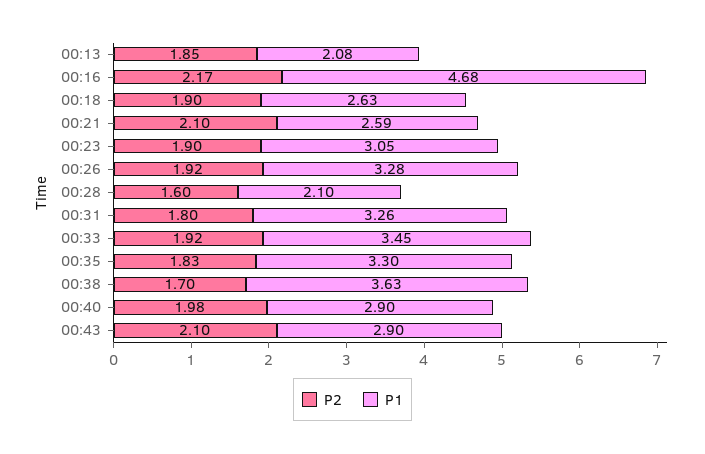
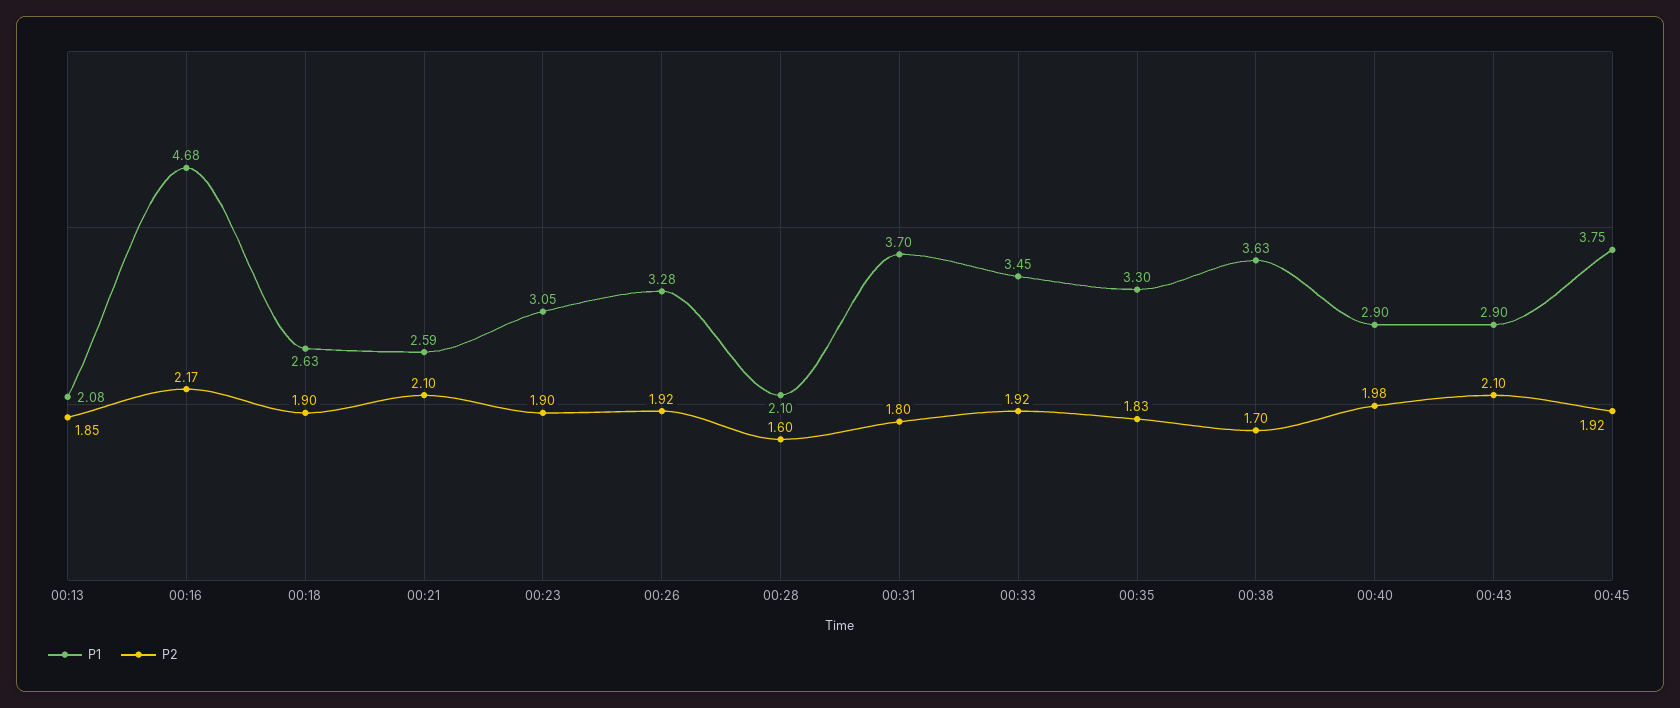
P1, 00:31: 3.26 -> 3.7
P1, 00:45: none -> 3.75
P2, 00:45: none -> 1.92

